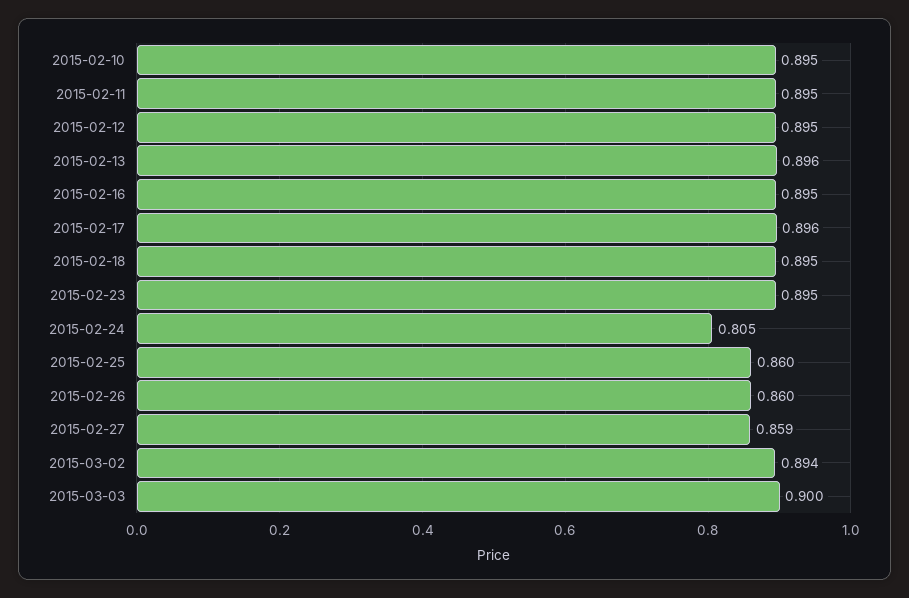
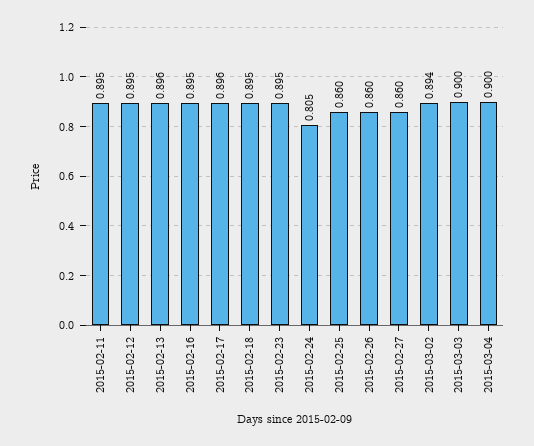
2015-02-10: 0.895 -> none
2015-02-27: 0.859 -> 0.86
2015-03-04: none -> 0.9

